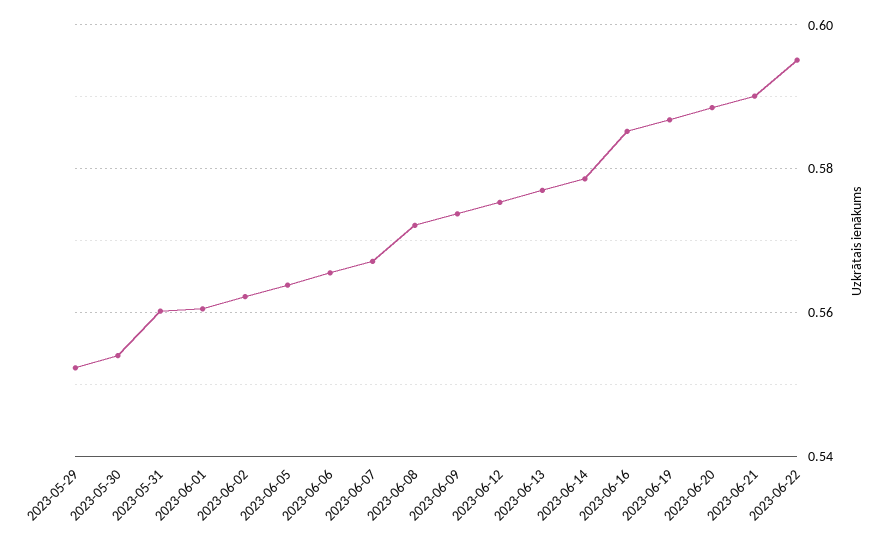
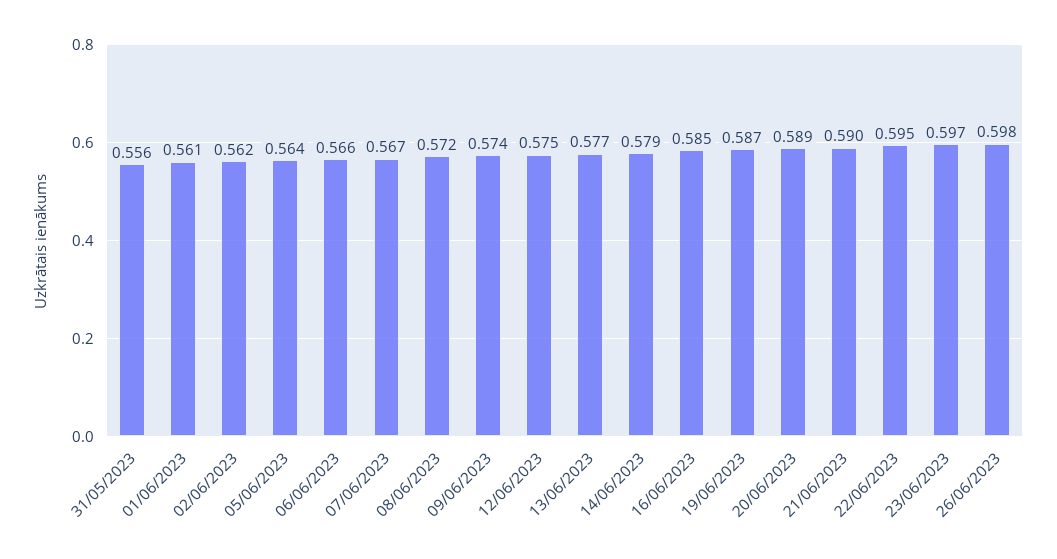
2023-05-29: 0.552 -> none
2023-05-30: 0.554 -> none
2023-05-31: 0.56 -> 0.556
23/06/2023: none -> 0.597
26/06/2023: none -> 0.598

